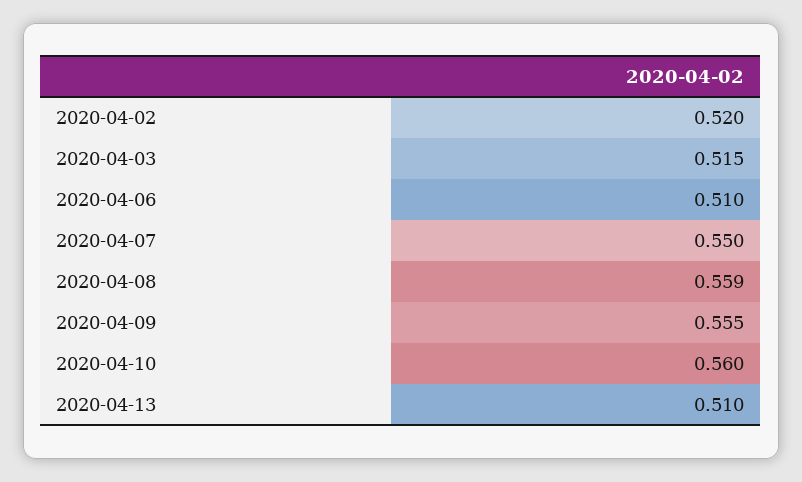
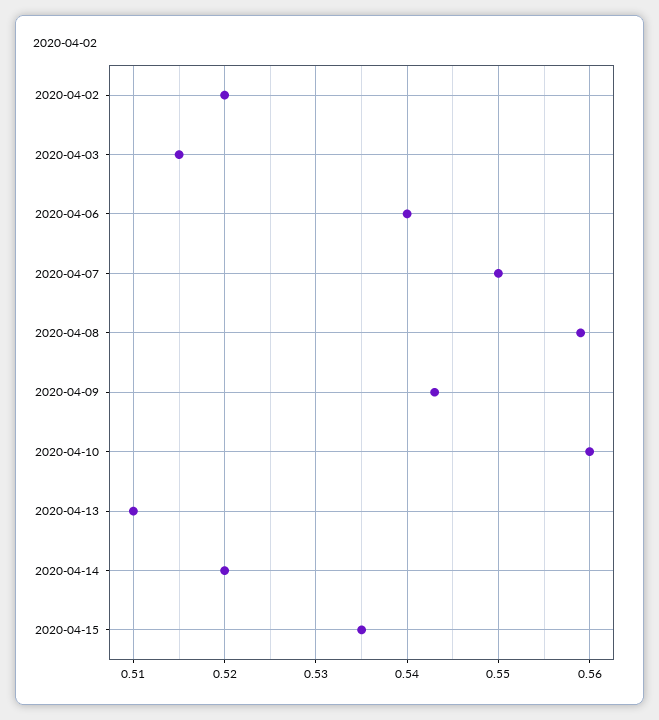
2020-04-06: 0.51 -> 0.54
2020-04-09: 0.555 -> 0.543
2020-04-14: none -> 0.52
2020-04-15: none -> 0.535

